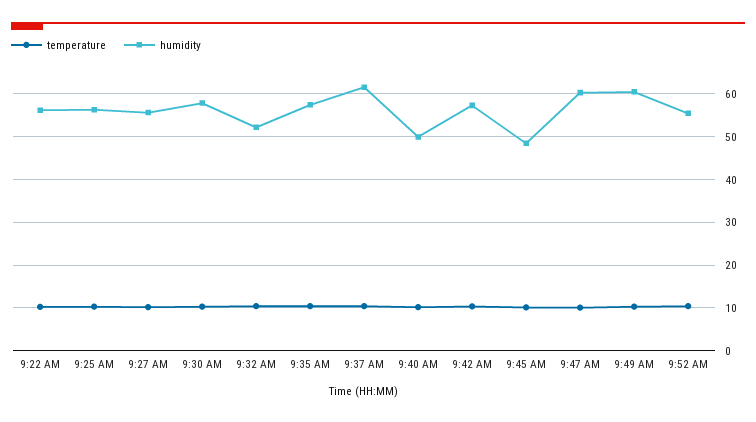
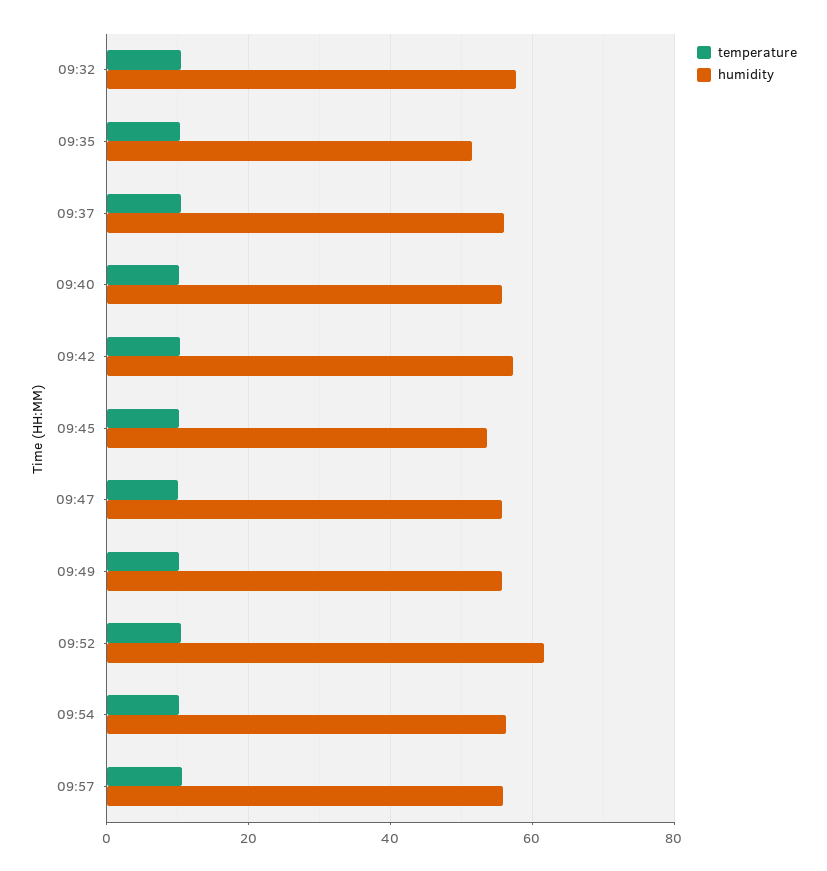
temperature, 9:22 AM: 10 -> none
humidity, 9:22 AM: 56 -> none
temperature, 9:25 AM: 10 -> none
humidity, 9:25 AM: 56 -> none
temperature, 9:27 AM: 10 -> none
humidity, 9:27 AM: 56 -> none
temperature, 9:30 AM: 10 -> none
humidity, 9:30 AM: 58 -> none
humidity, 9:32 AM: 52 -> 58
humidity, 9:35 AM: 58 -> 52
humidity, 9:37 AM: 62 -> 56
humidity, 9:40 AM: 50 -> 56
humidity, 9:45 AM: 48 -> 54
humidity, 9:47 AM: 60 -> 56
humidity, 9:49 AM: 60 -> 56
humidity, 9:52 AM: 56 -> 62
temperature, 09:54: none -> 10
humidity, 09:54: none -> 56
temperature, 09:57: none -> 10
humidity, 09:57: none -> 56

